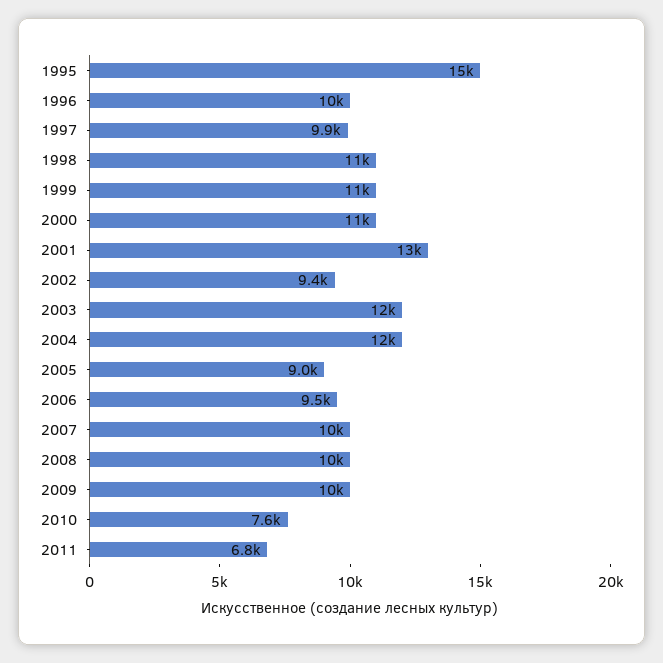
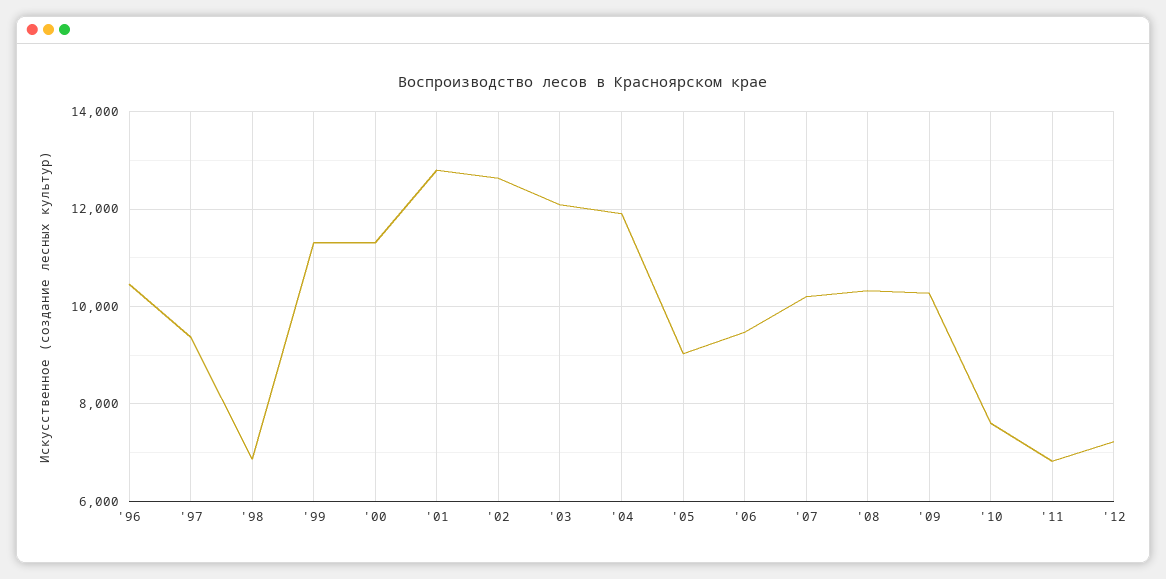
1995: 15000 -> none
1997: 9900 -> 9400
1998: 11000 -> 6800
2002: 9400 -> 12600
'12: none -> 7200

